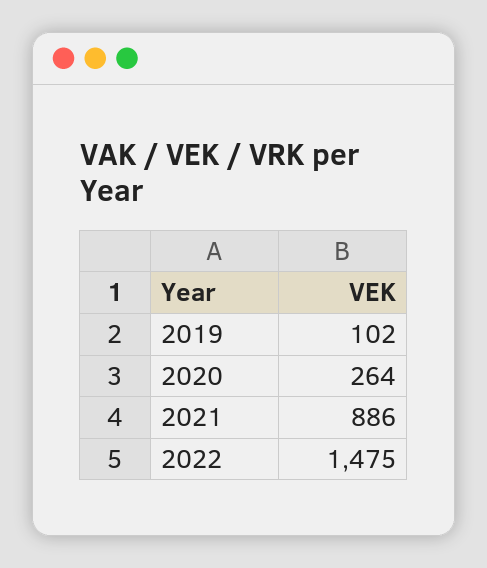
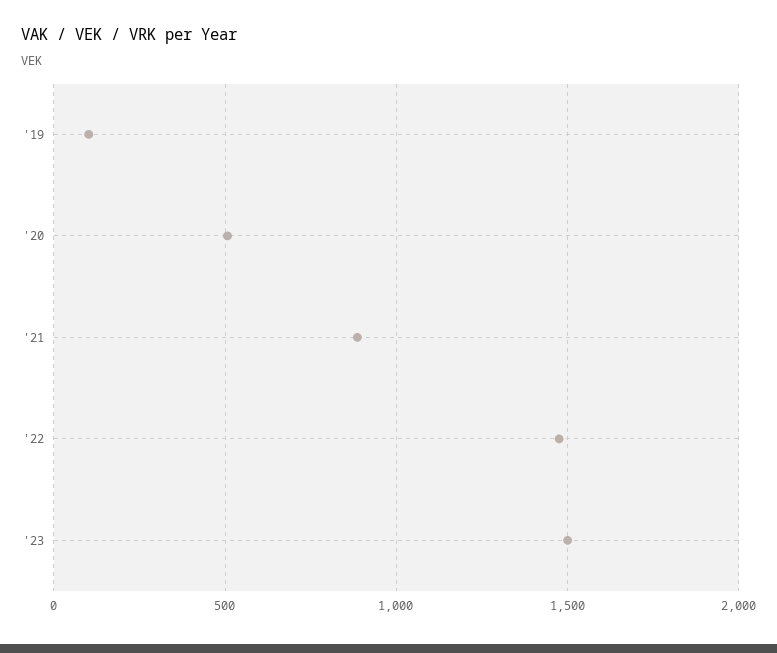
2020: 264 -> 500
'23: none -> 1500

